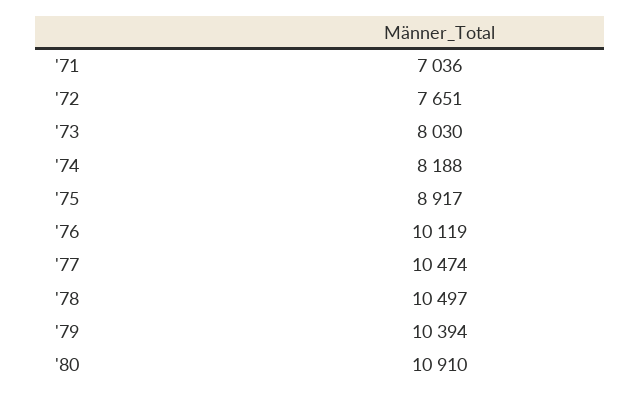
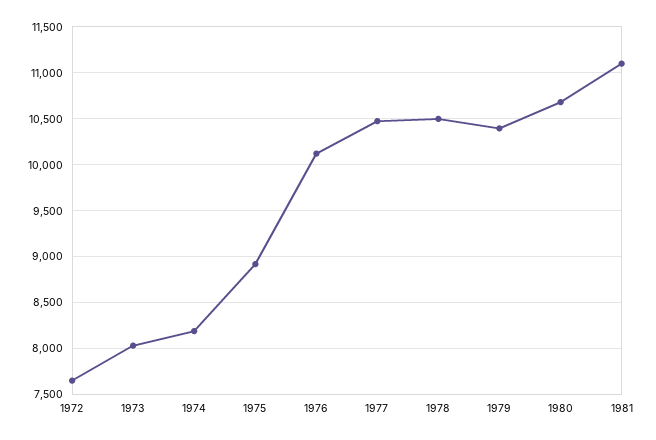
'71: 7036 -> none
'80: 10910 -> 10700
1981: none -> 11100

